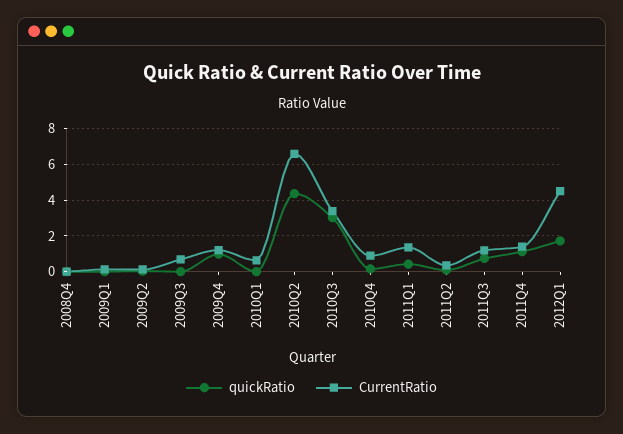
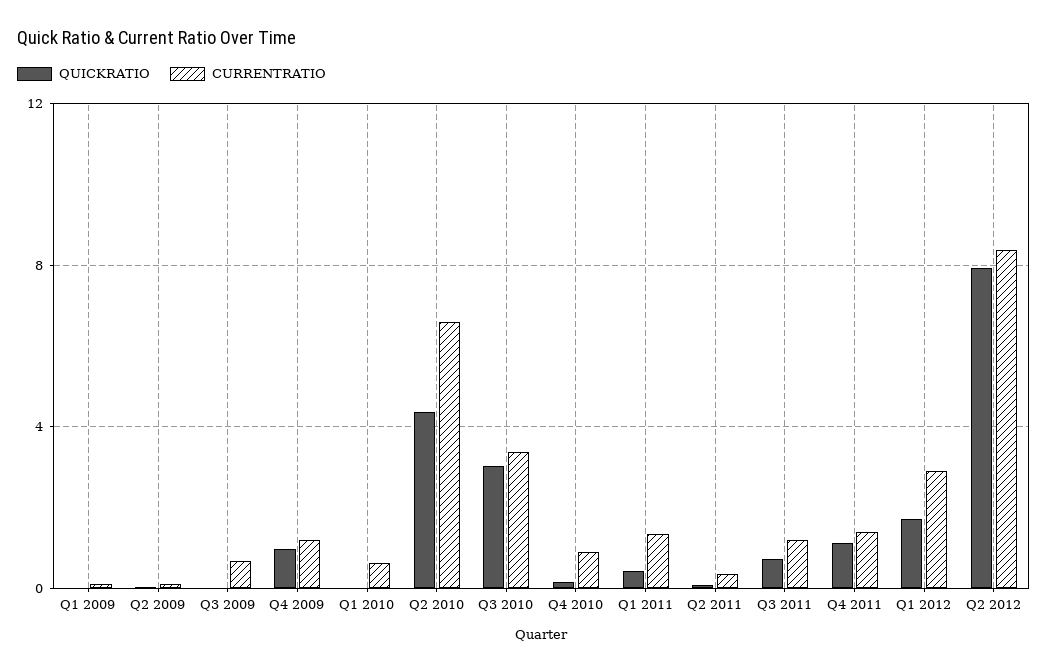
quickRatio, 2008Q4: 0 -> none
CurrentRatio, 2008Q4: 0 -> none
CurrentRatio, 2012Q1: 4.5 -> 3
quickRatio, Q2 2012: none -> 8
CurrentRatio, Q2 2012: none -> 8.5

